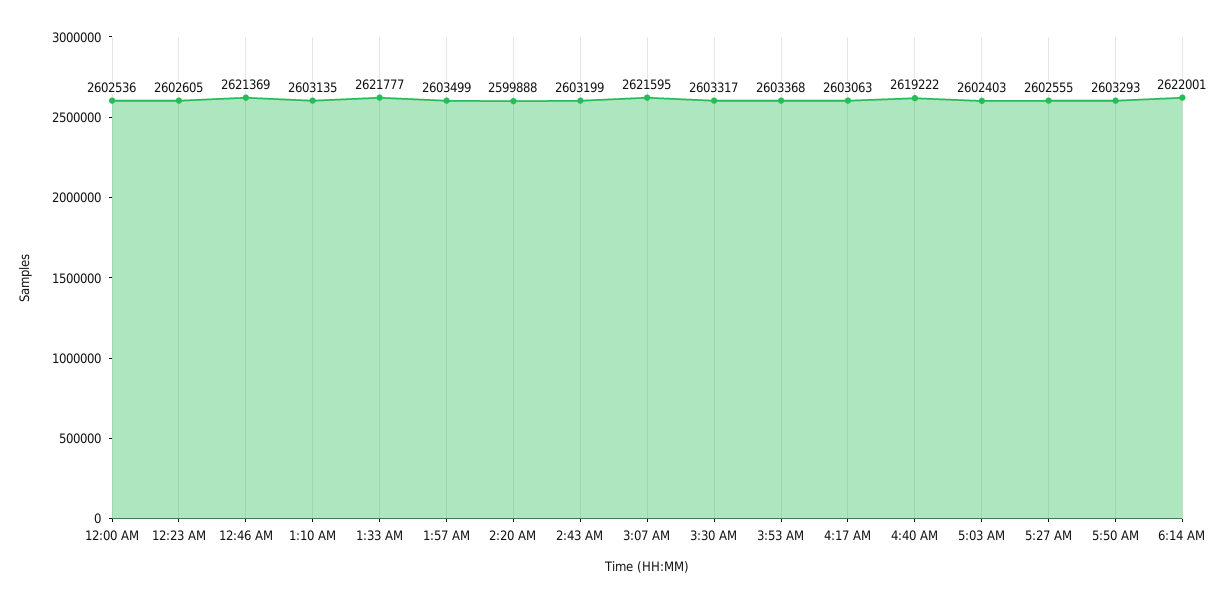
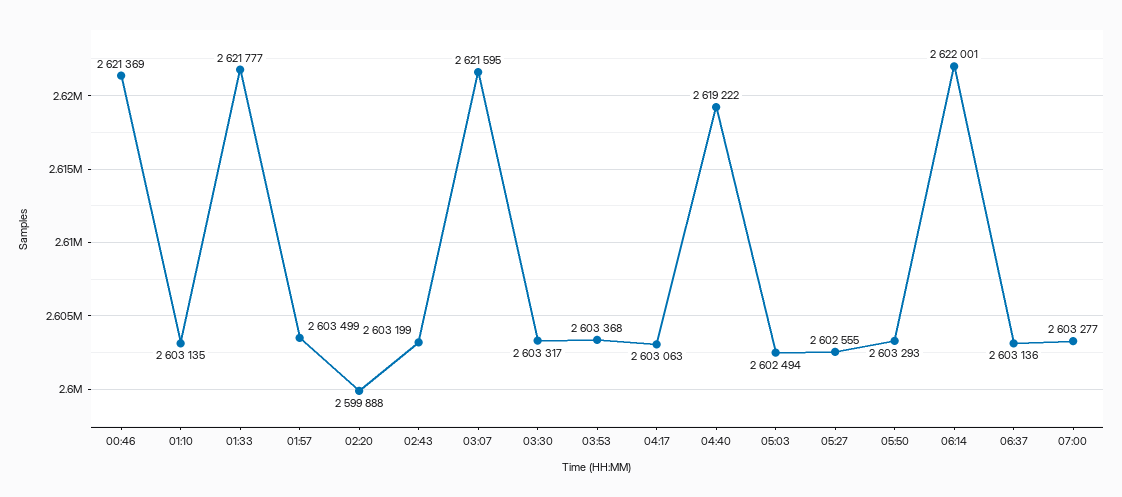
12:00 AM: 2602536 -> none
12:23 AM: 2602605 -> none
5:03 AM: 2602403 -> 2602494
06:37: none -> 2603136
07:00: none -> 2603277

